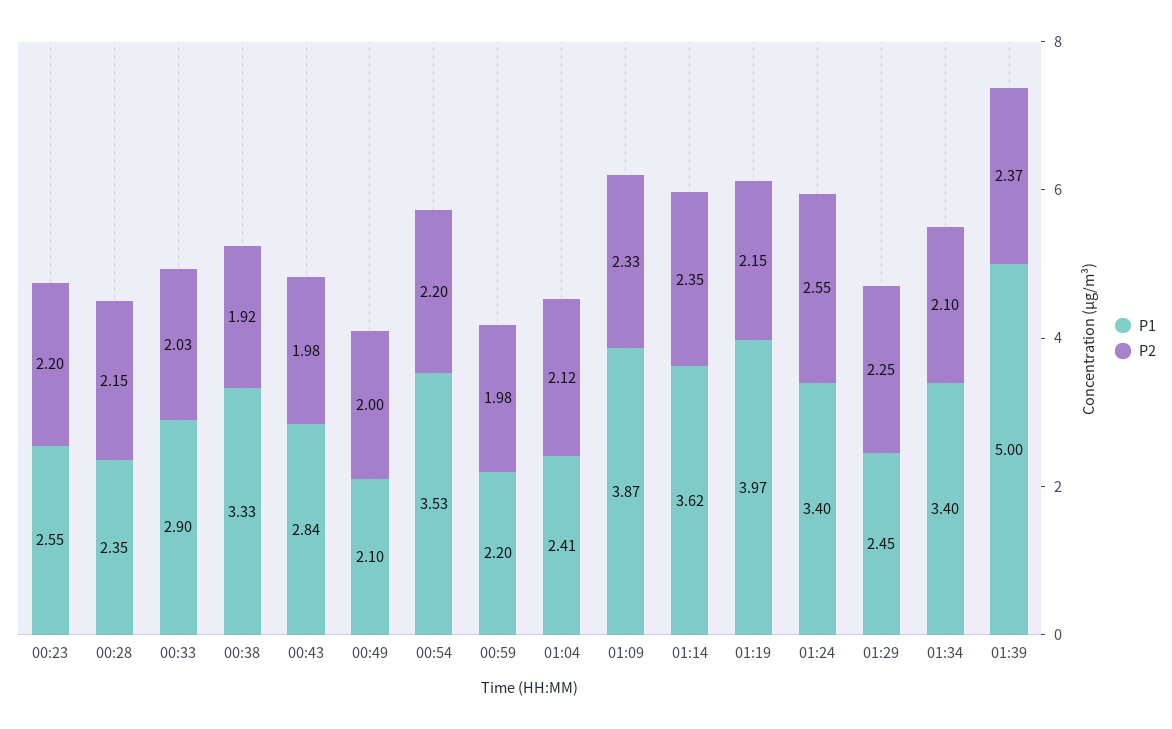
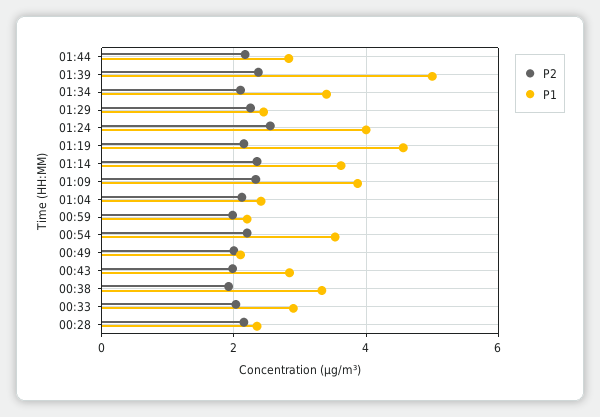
P1, 00:23: 2.55 -> none
P2, 00:23: 2.2 -> none
P1, 01:19: 3.97 -> 4.6
P1, 01:24: 3.4 -> 4
P2, 01:44: none -> 2.2
P1, 01:44: none -> 2.8

